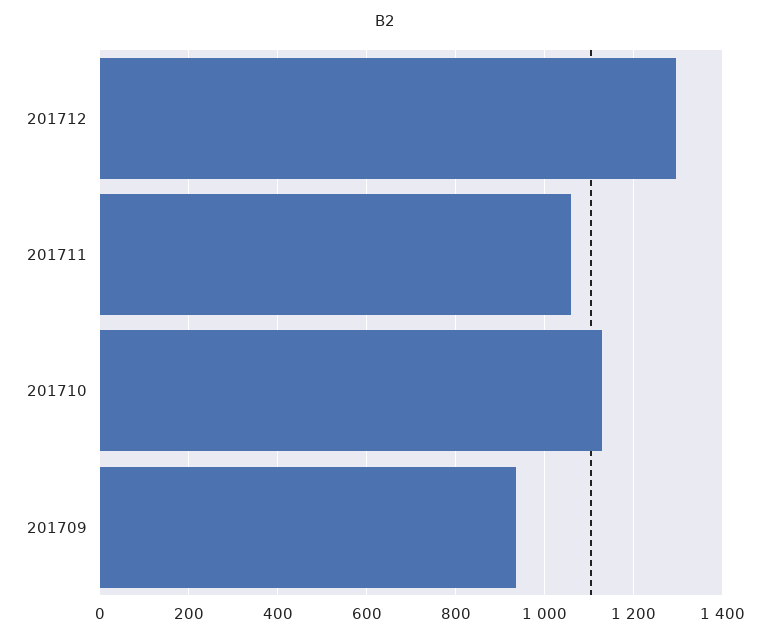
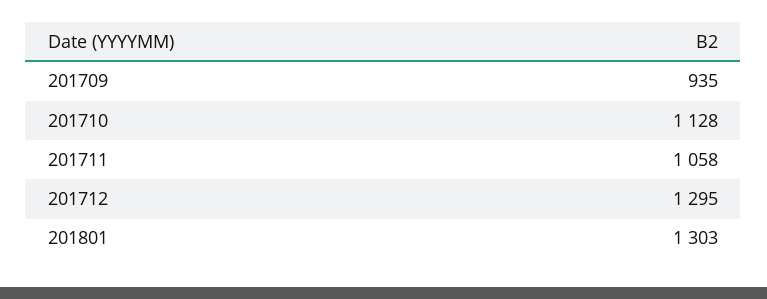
201801: none -> 1303

